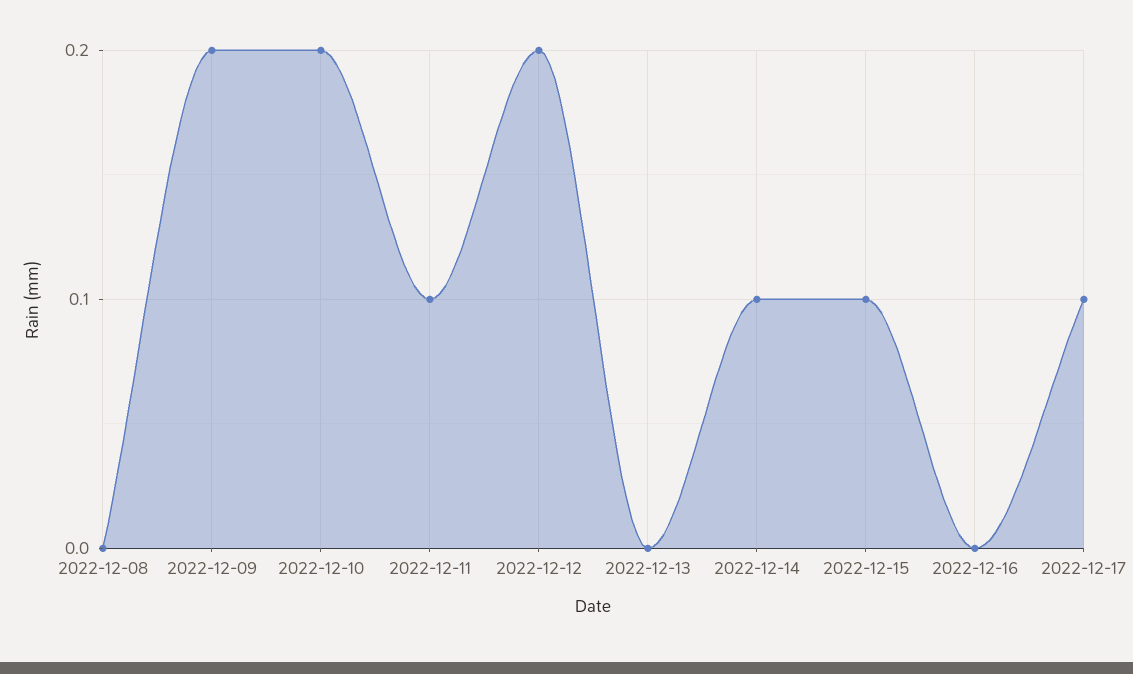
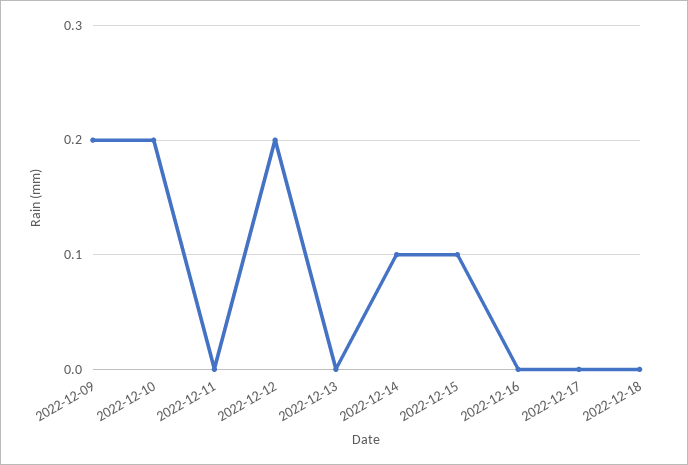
2022-12-08: 0 -> none
2022-12-11: 0.1 -> 0
2022-12-17: 0.1 -> 0
2022-12-18: none -> 0

